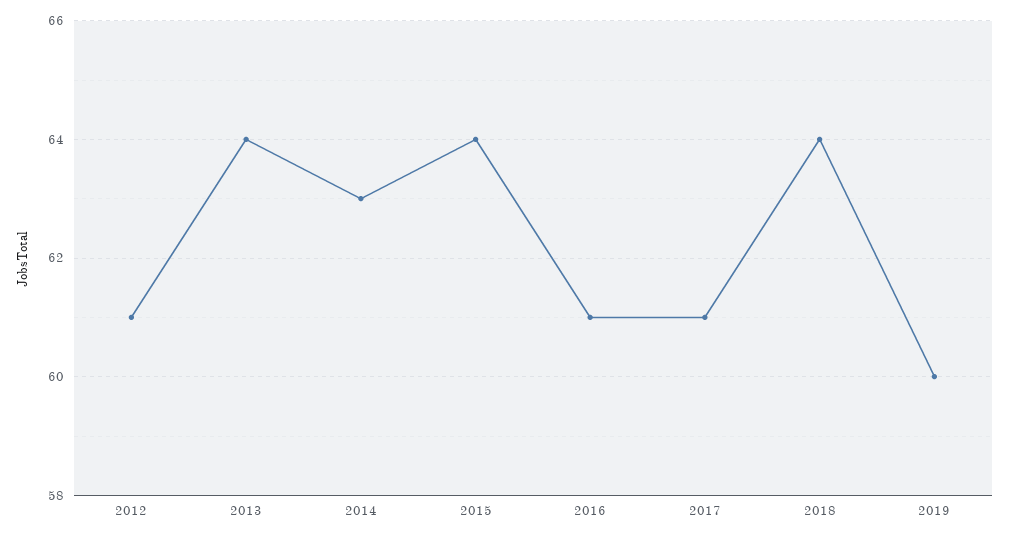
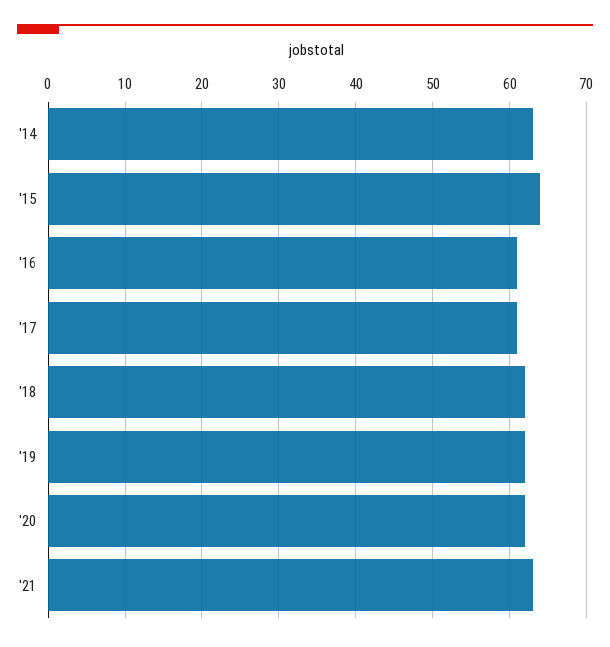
2012: 61 -> none
2013: 64 -> none
2018: 64 -> 62
2019: 60 -> 62
'20: none -> 62
'21: none -> 63

